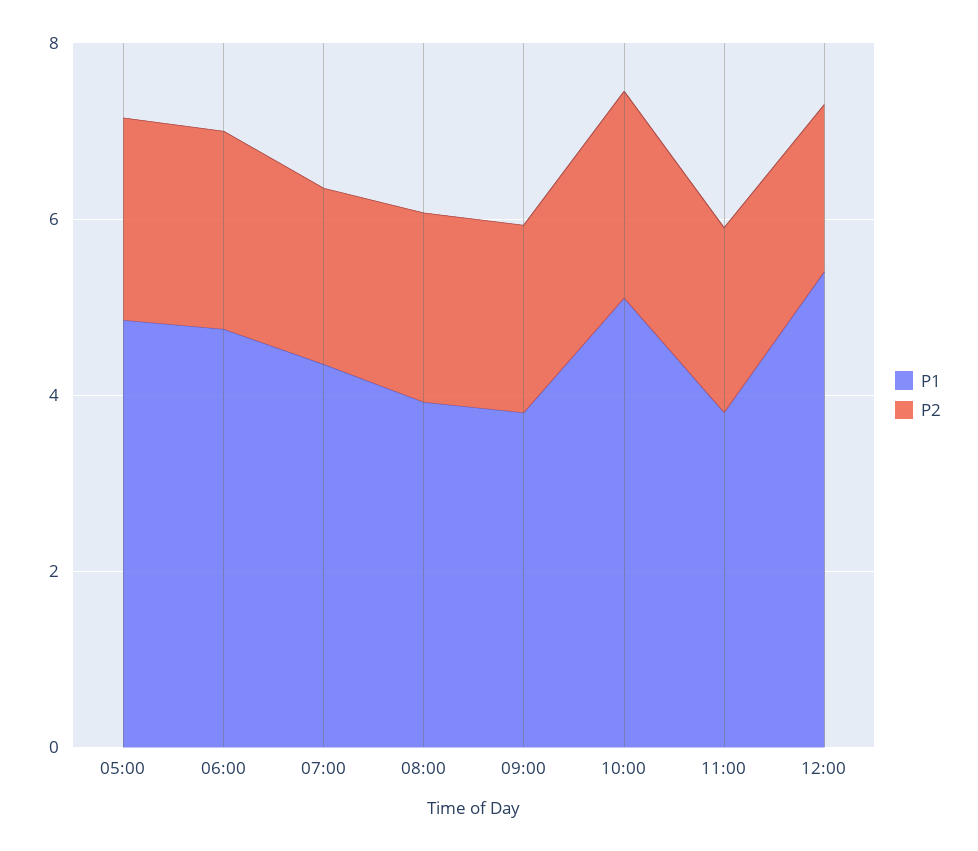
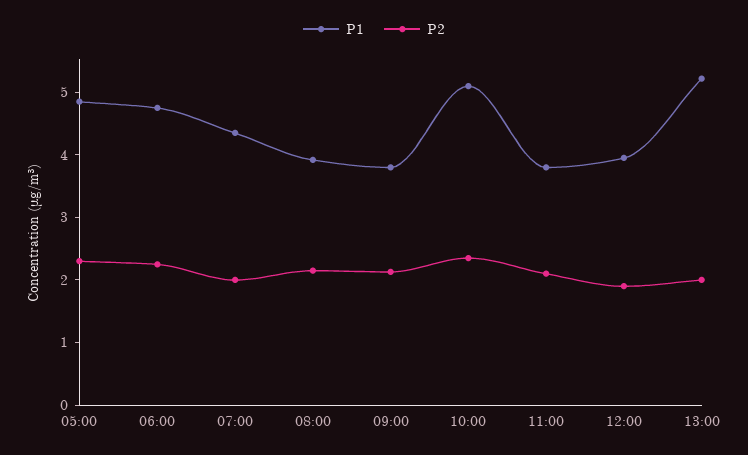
P1, 12:00: 5.5 -> 4
P1, 13:00: none -> 5.2
P2, 13:00: none -> 2

